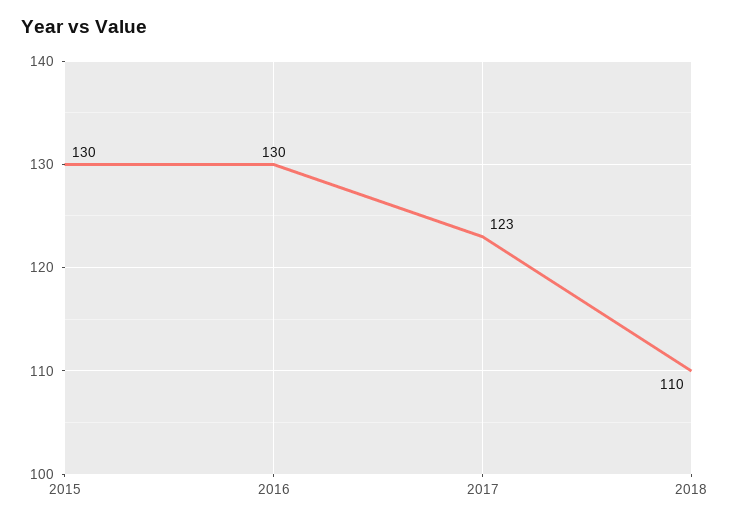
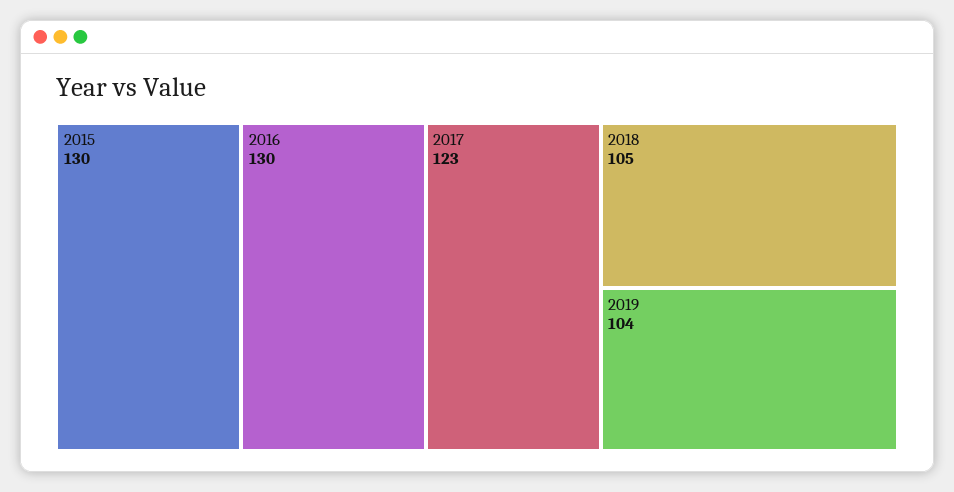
2018: 110 -> 105
2019: none -> 104

